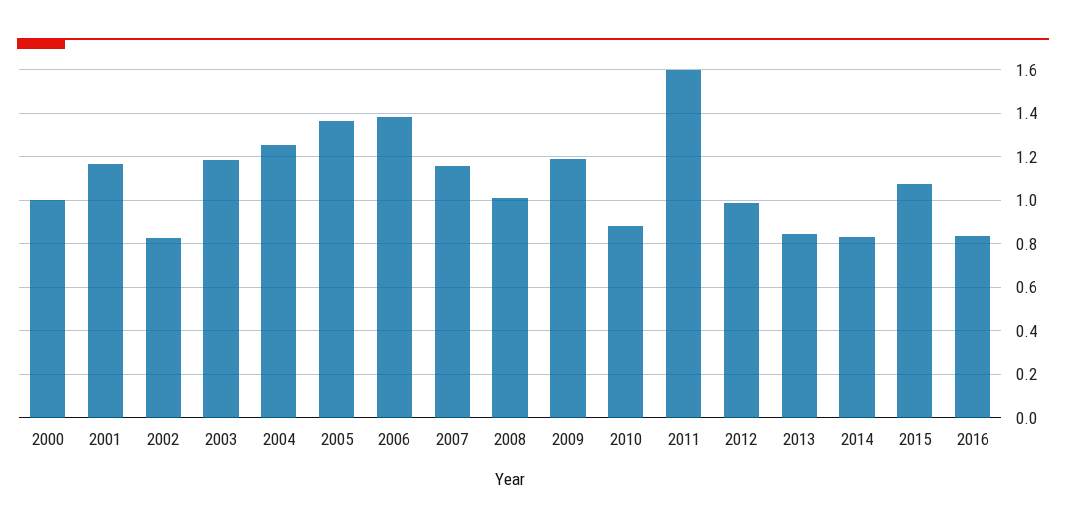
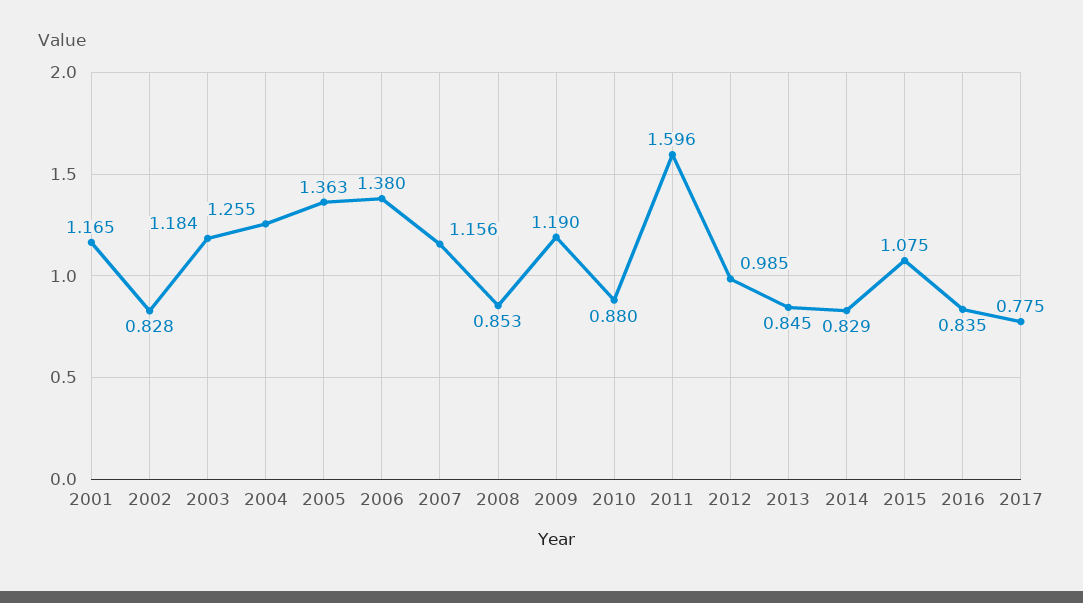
2000: 1 -> none
2008: 1 -> 0.853
2017: none -> 0.775

